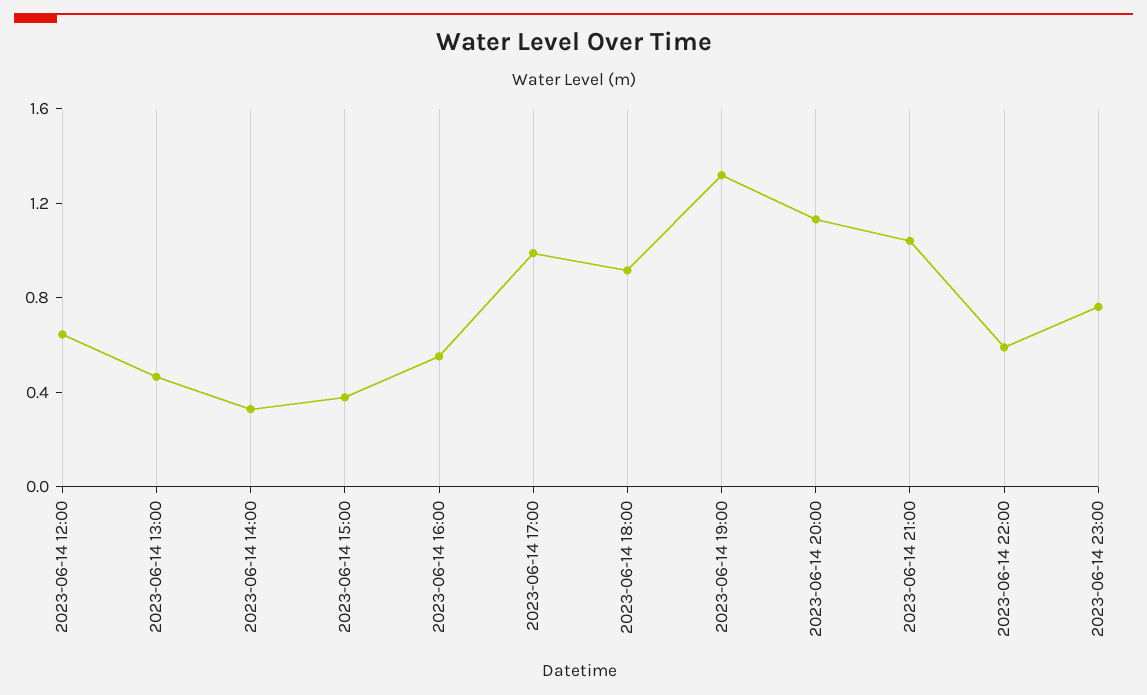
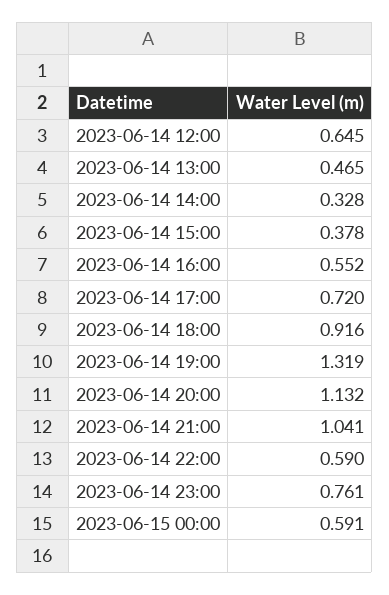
2023-06-14 17:00: 1 -> 0.72
2023-06-15 00:00: none -> 0.591

